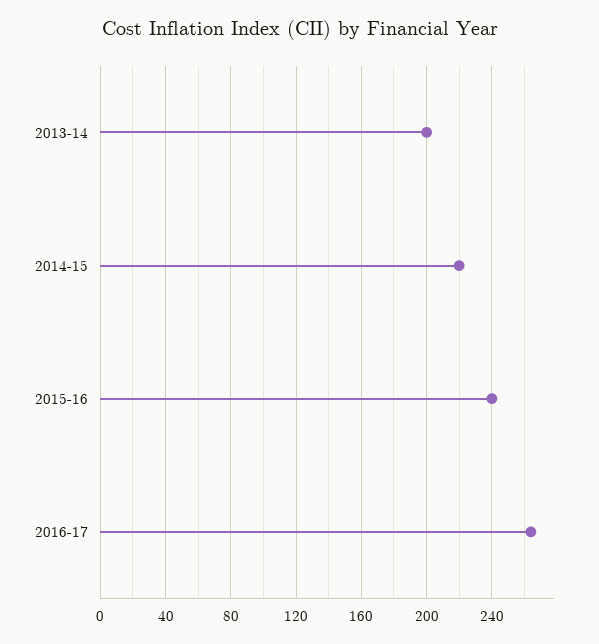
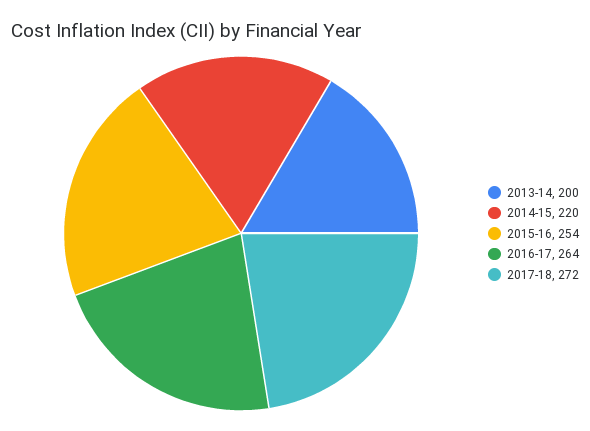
2015-16: 240 -> 254
2017-18: none -> 272

